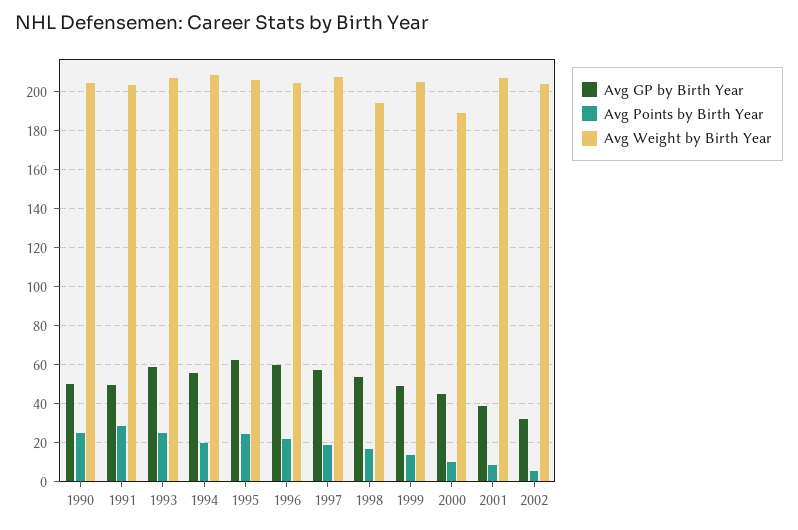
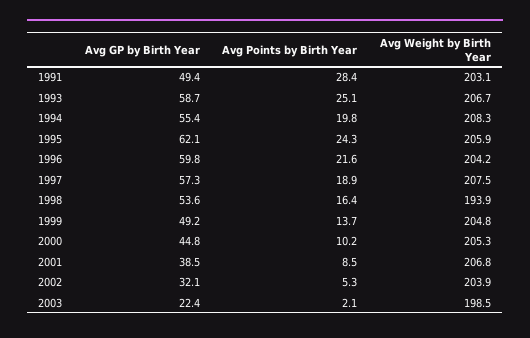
Avg GP by Birth Year, 1990: 50 -> none
Avg Points by Birth Year, 1990: 25 -> none
Avg Weight by Birth Year, 1990: 205 -> none
Avg Weight by Birth Year, 2000: 190 -> 205.3
Avg GP by Birth Year, 2003: none -> 22.4
Avg Points by Birth Year, 2003: none -> 2.1
Avg Weight by Birth Year, 2003: none -> 198.5

